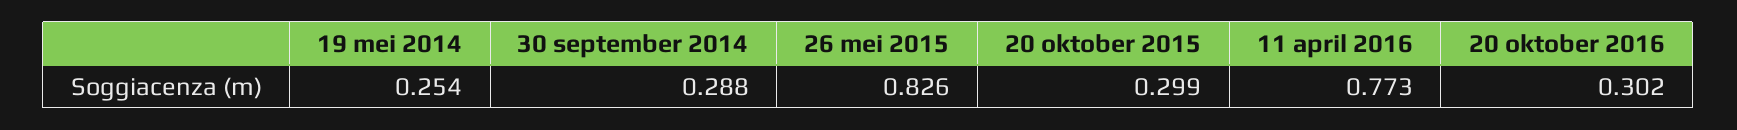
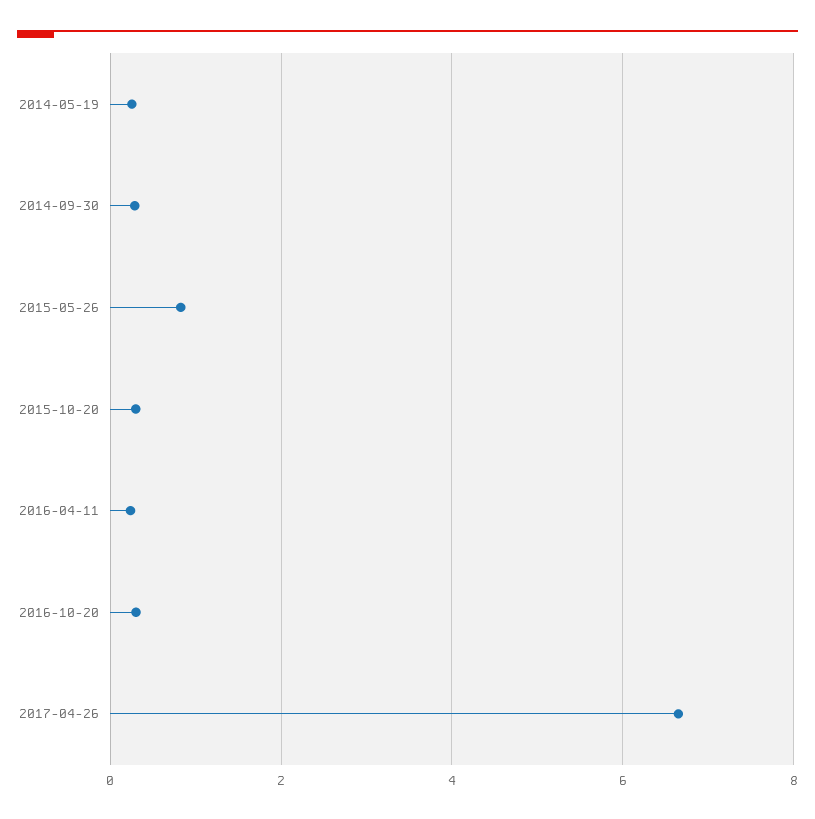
11 april 2016: 0.773 -> 0.2
2017-04-26: none -> 6.6

